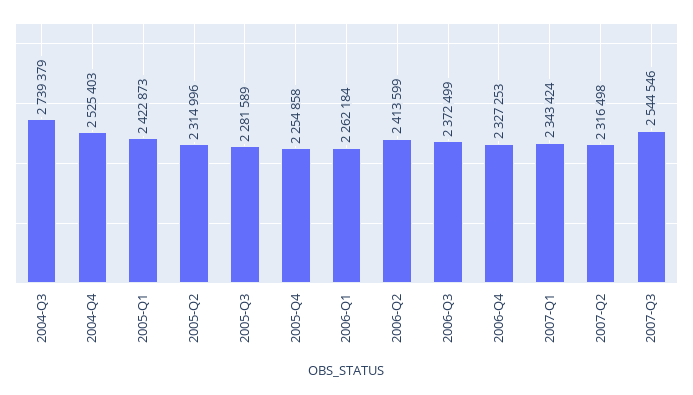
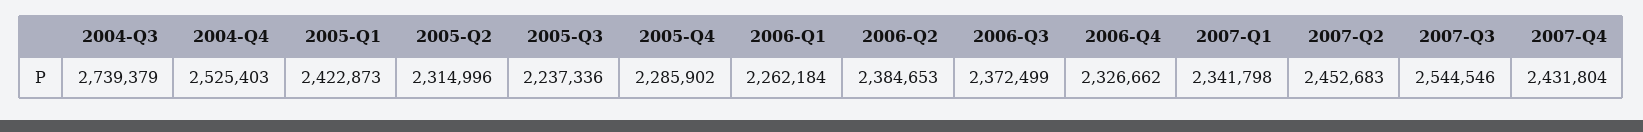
2005-Q3: 2281589 -> 2237336
2005-Q4: 2254858 -> 2285902
2006-Q2: 2413599 -> 2384653
2006-Q4: 2327253 -> 2326662
2007-Q1: 2343424 -> 2341798
2007-Q2: 2316498 -> 2452683
2007-Q4: none -> 2431804

